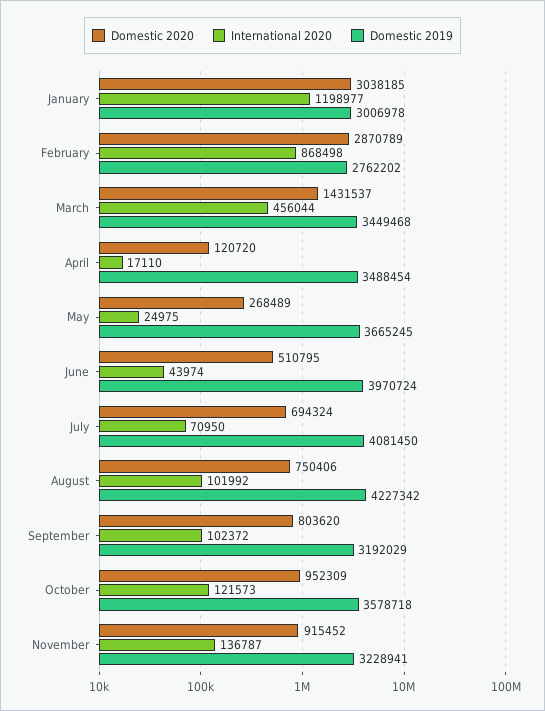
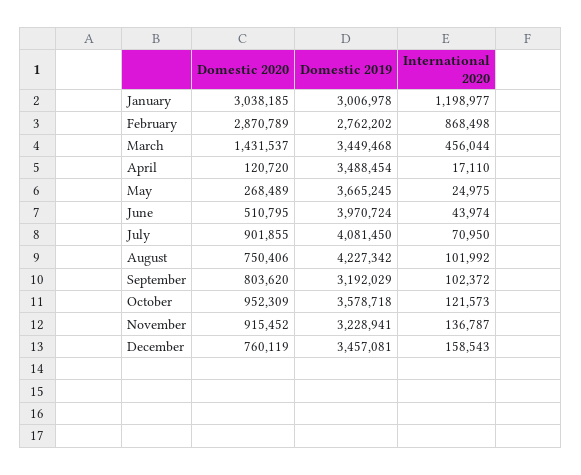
Domestic 2020, July: 694324 -> 901855
Domestic 2020, December: none -> 760119
Domestic 2019, December: none -> 3457081
International 2020, December: none -> 158543

